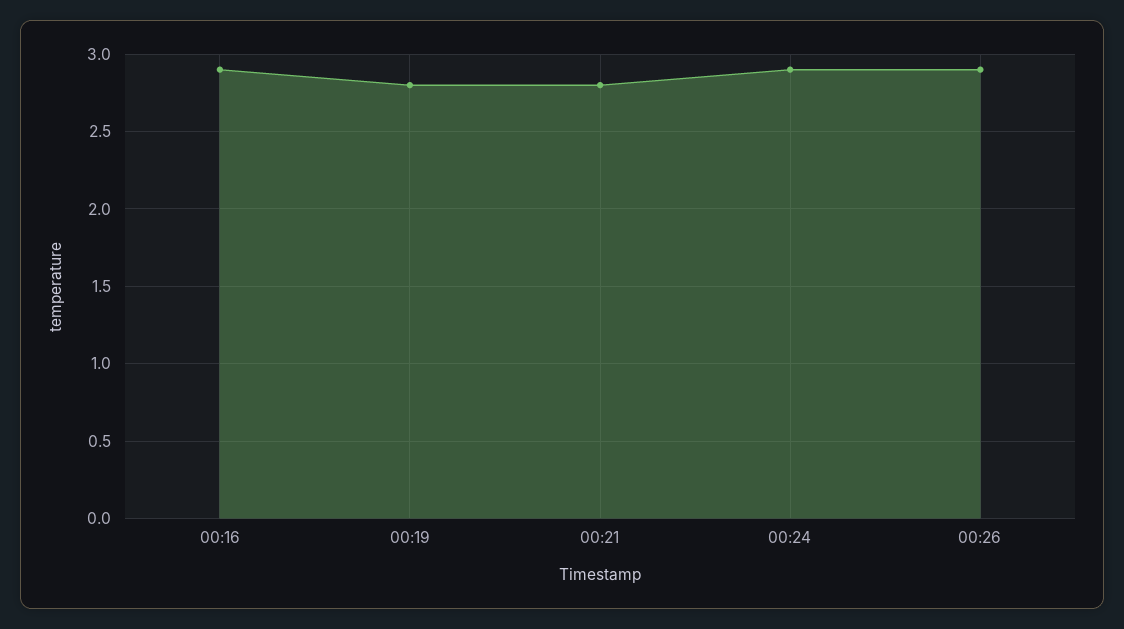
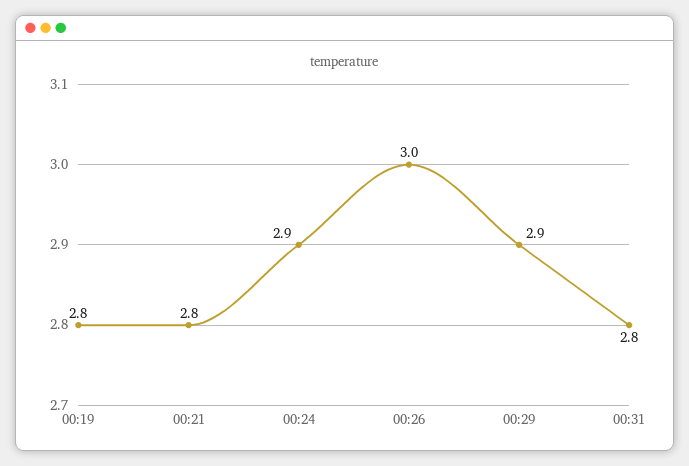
00:16: 2.9 -> none
00:26: 2.9 -> 3
00:29: none -> 2.9
00:31: none -> 2.8

